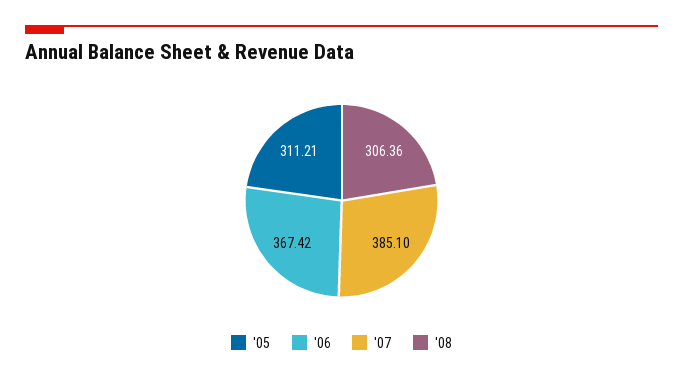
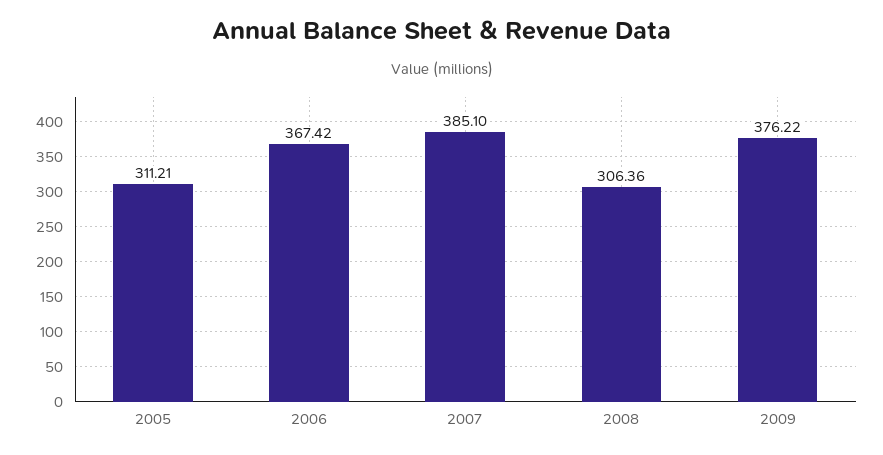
2009: none -> 376.22

